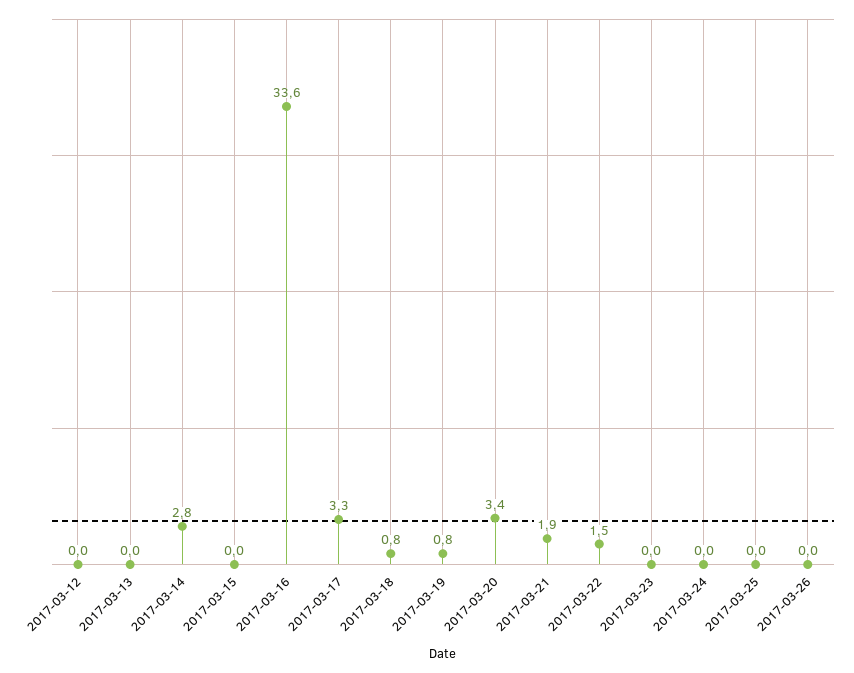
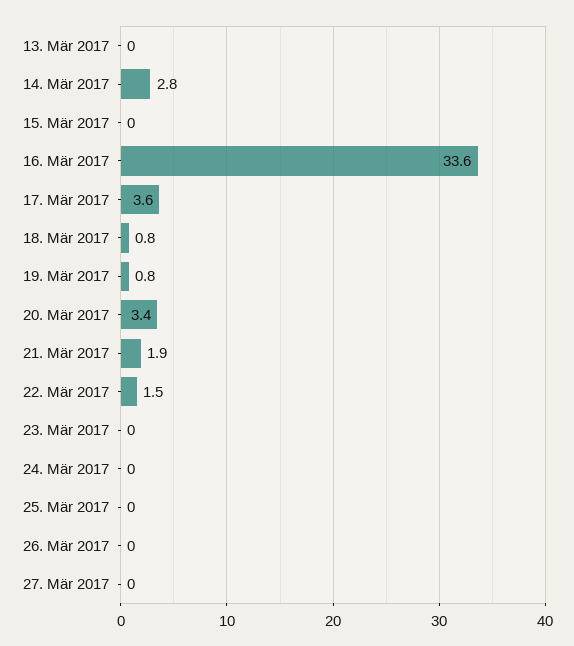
2017-03-12: 0 -> none
2017-03-17: 3.3 -> 3.6
27. Mär 2017: none -> 0

